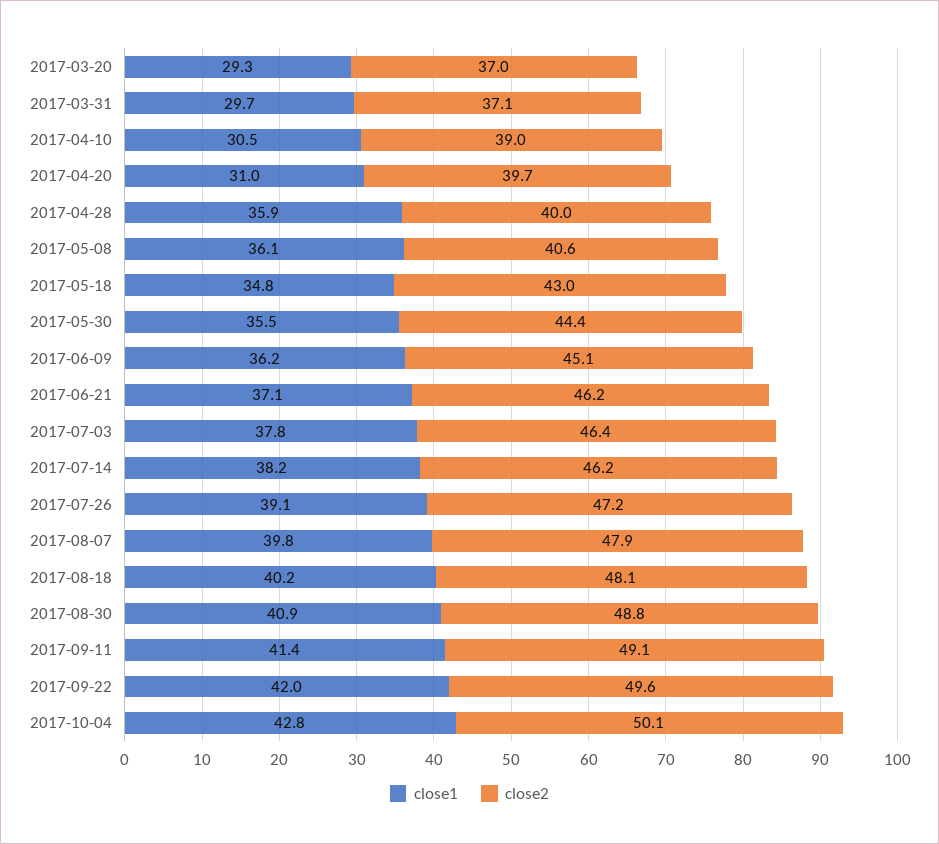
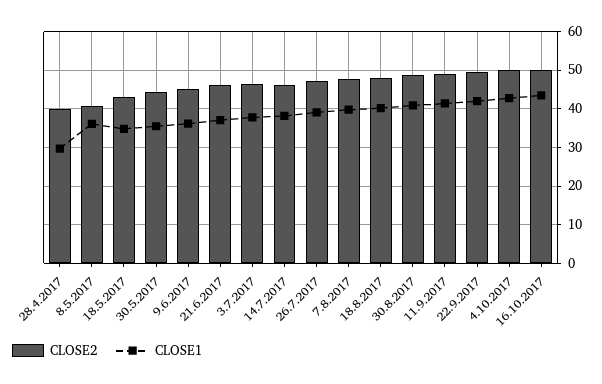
close1, 2017-03-20: 29.3 -> none
close2, 2017-03-20: 37 -> none
close1, 2017-03-31: 29.7 -> none
close2, 2017-03-31: 37.1 -> none
close1, 2017-04-10: 30.5 -> none
close2, 2017-04-10: 39 -> none
close1, 2017-04-20: 31 -> none
close2, 2017-04-20: 39.7 -> none
close1, 2017-04-28: 35.9 -> 30
close2, 16.10.2017: none -> 50
close1, 16.10.2017: none -> 44

